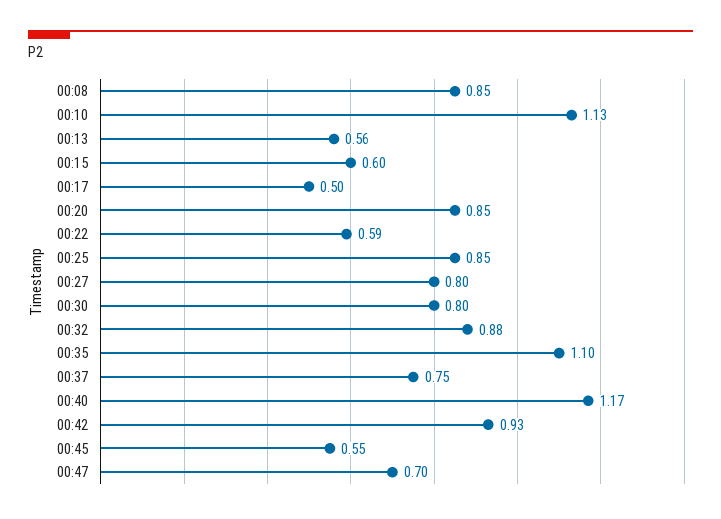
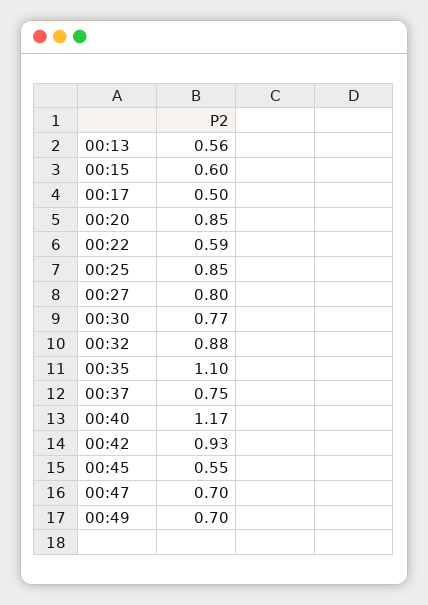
00:08: 0.85 -> none
00:10: 1.13 -> none
00:30: 0.8 -> 0.77
00:49: none -> 0.7

